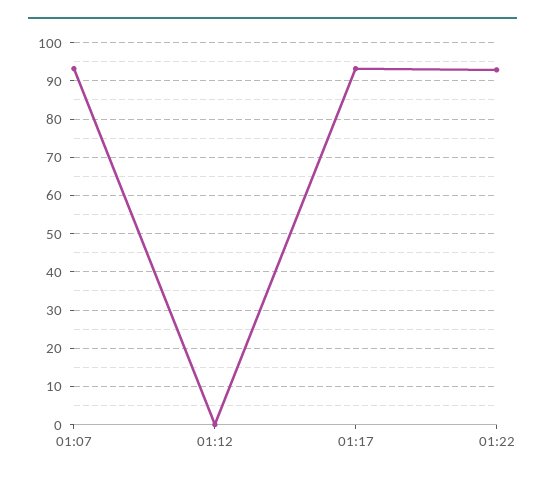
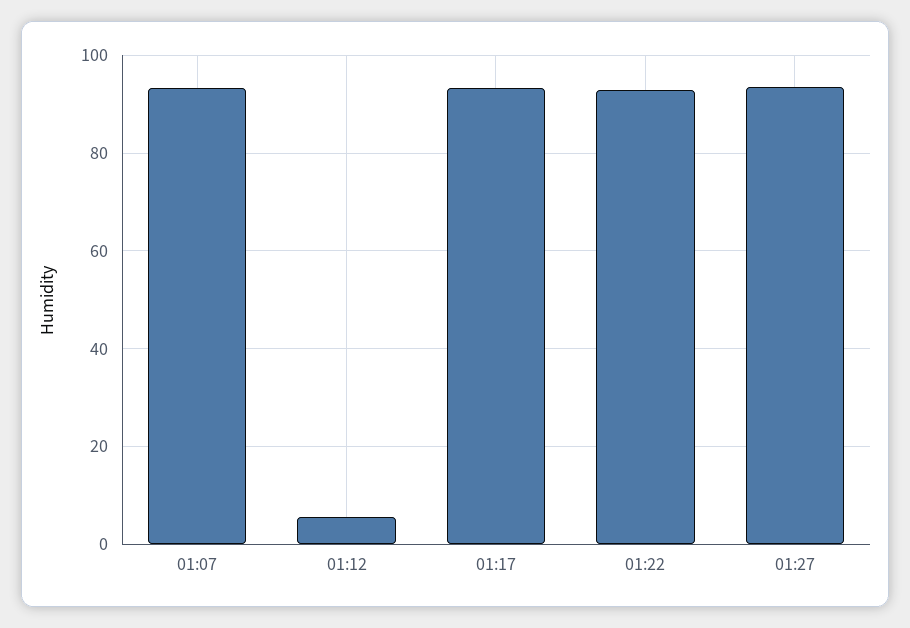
01:12: 0 -> 6
01:27: none -> 94

